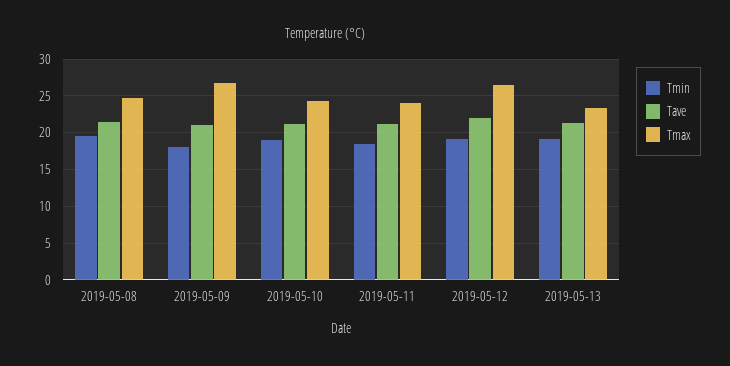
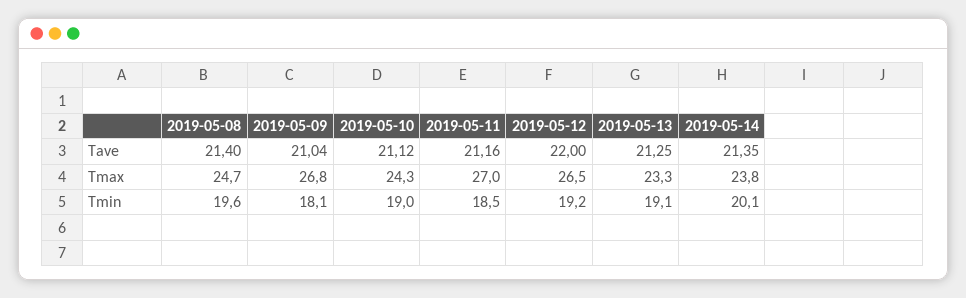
Tmax, 2019-05-11: 24 -> 27
Tave, 2019-05-14: none -> 21.35
Tmax, 2019-05-14: none -> 23.8
Tmin, 2019-05-14: none -> 20.1

